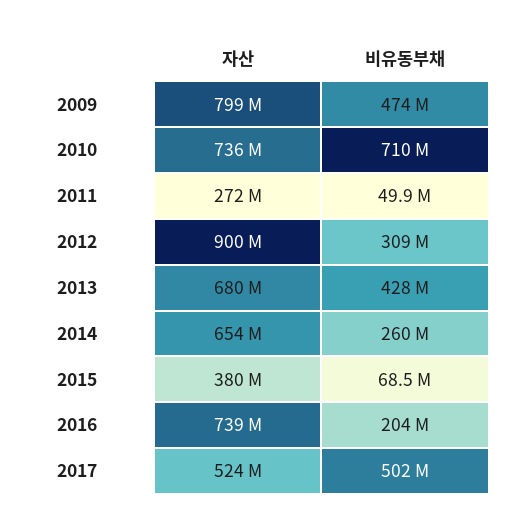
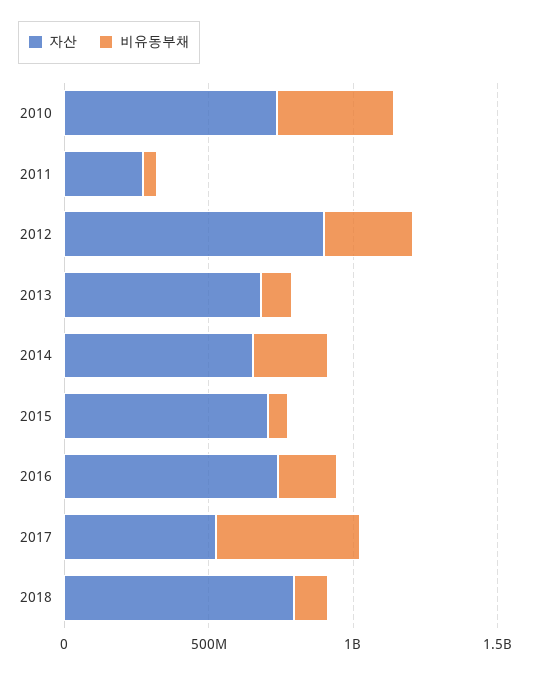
자산, 2009: 799000000 -> none
비유동부채, 2009: 474000000 -> none
비유동부채, 2010: 710000000 -> 400000000
비유동부채, 2013: 428000000 -> 100000000
자산, 2015: 380000000 -> 700000000
자산, 2018: none -> 800000000
비유동부채, 2018: none -> 100000000

